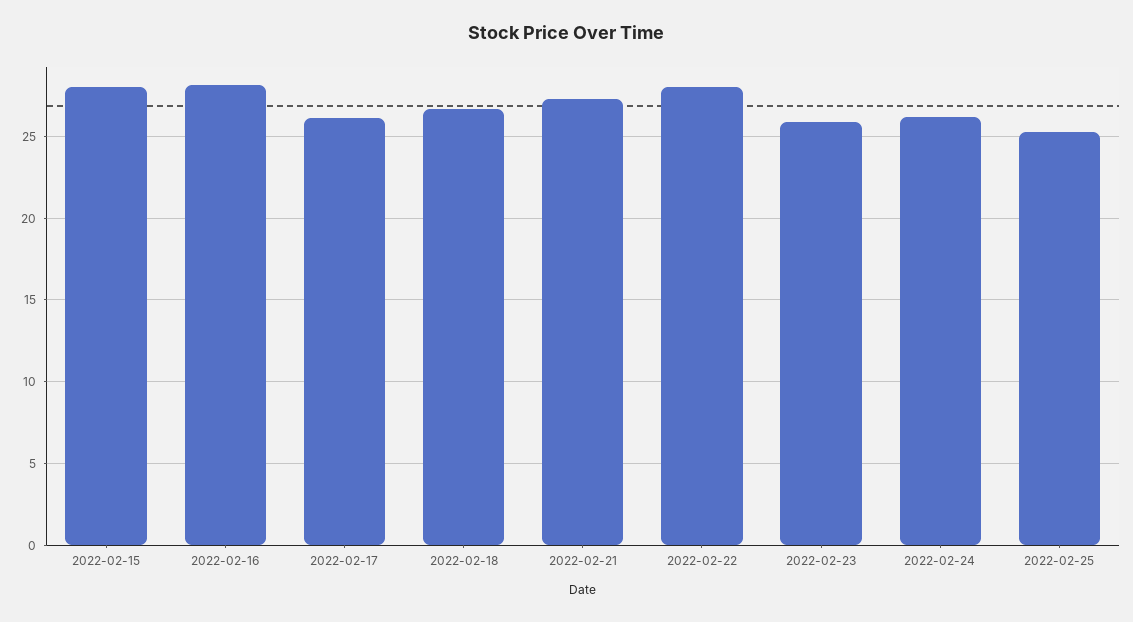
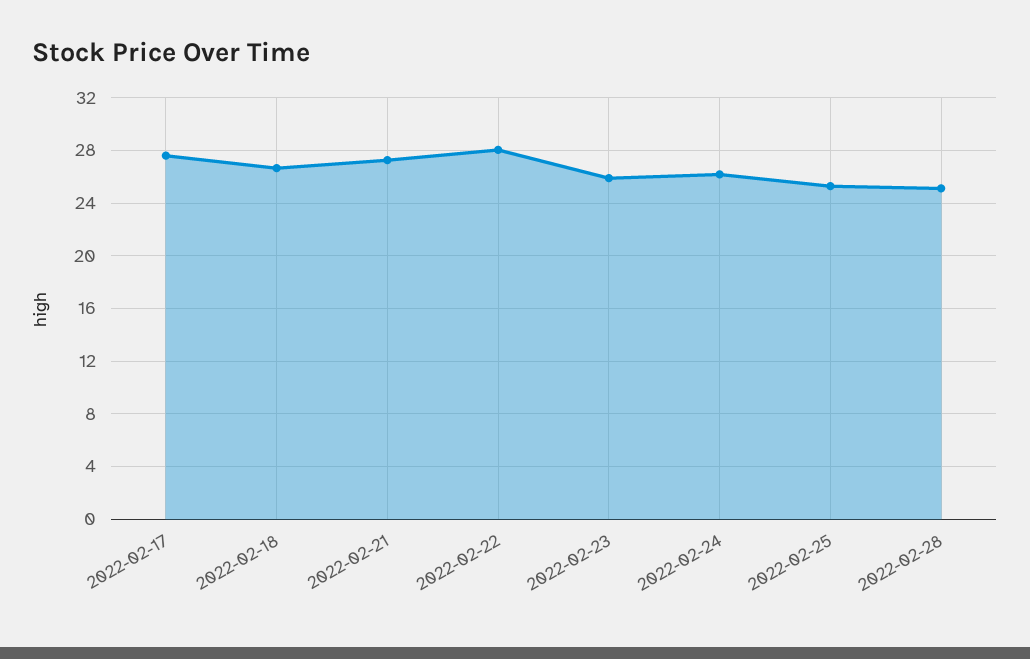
2022-02-15: 28 -> none
2022-02-16: 28 -> none
2022-02-17: 26 -> 27.5
2022-02-28: none -> 25

